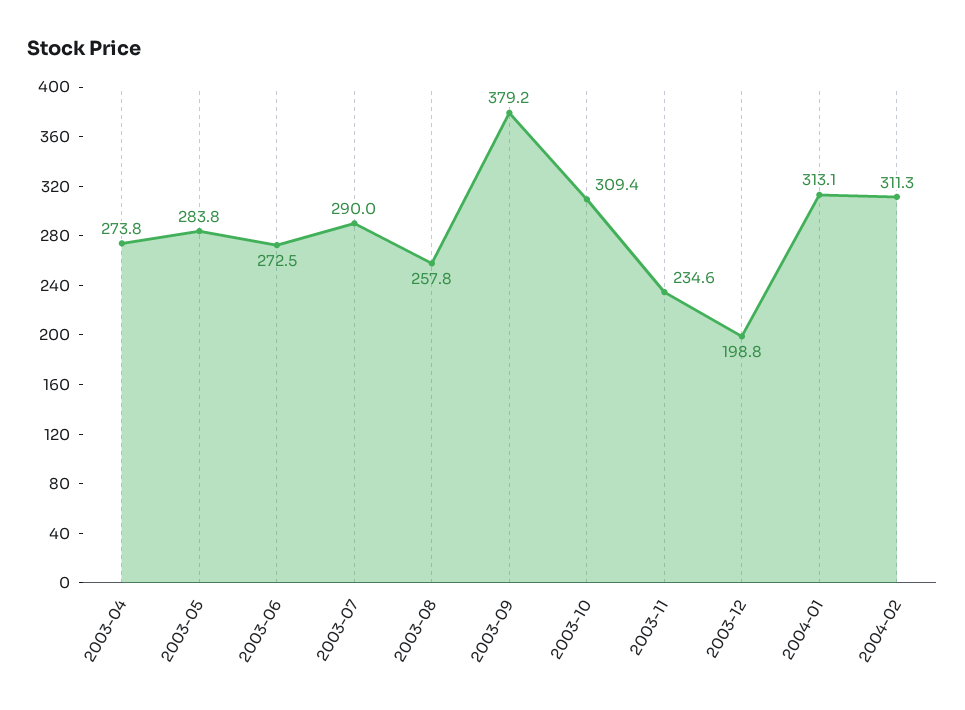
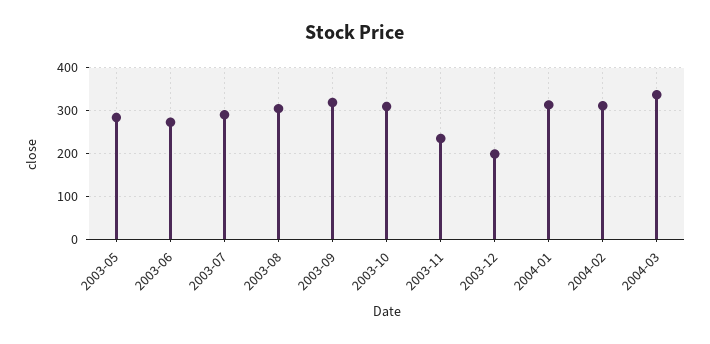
2003-04: 273.8 -> none
2003-08: 257.8 -> 300
2003-09: 379.2 -> 320
2004-03: none -> 340

